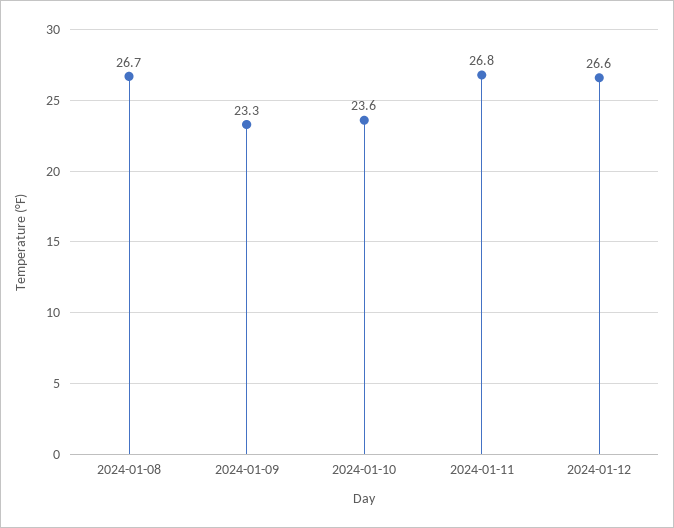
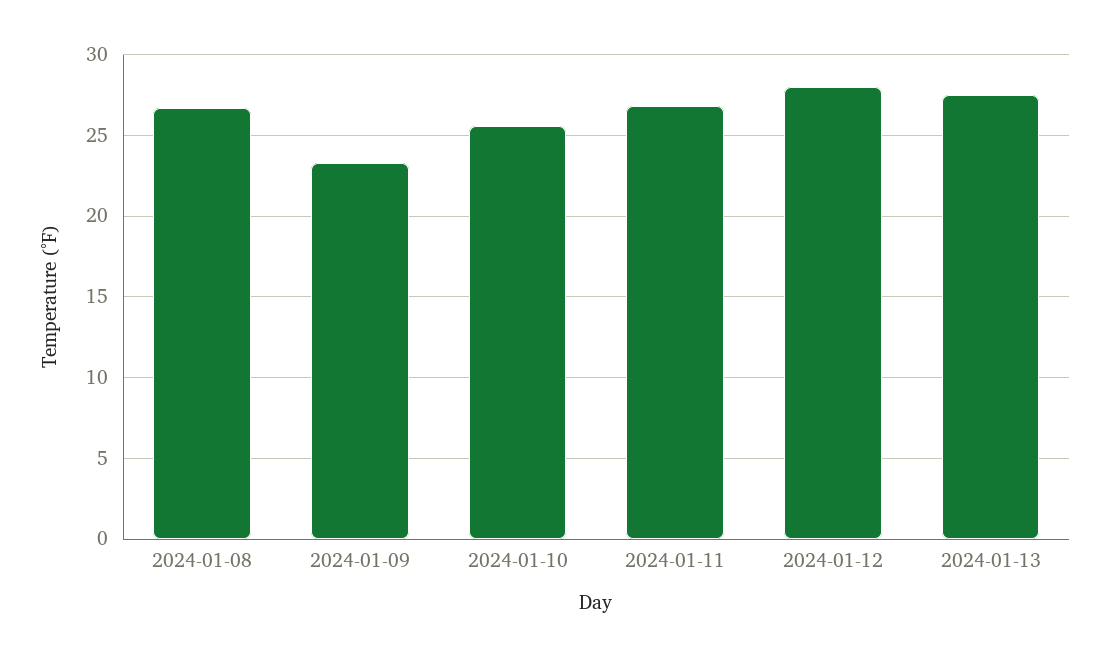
2024-01-10: 23.6 -> 25.5
2024-01-12: 26.6 -> 28
2024-01-13: none -> 27.5

